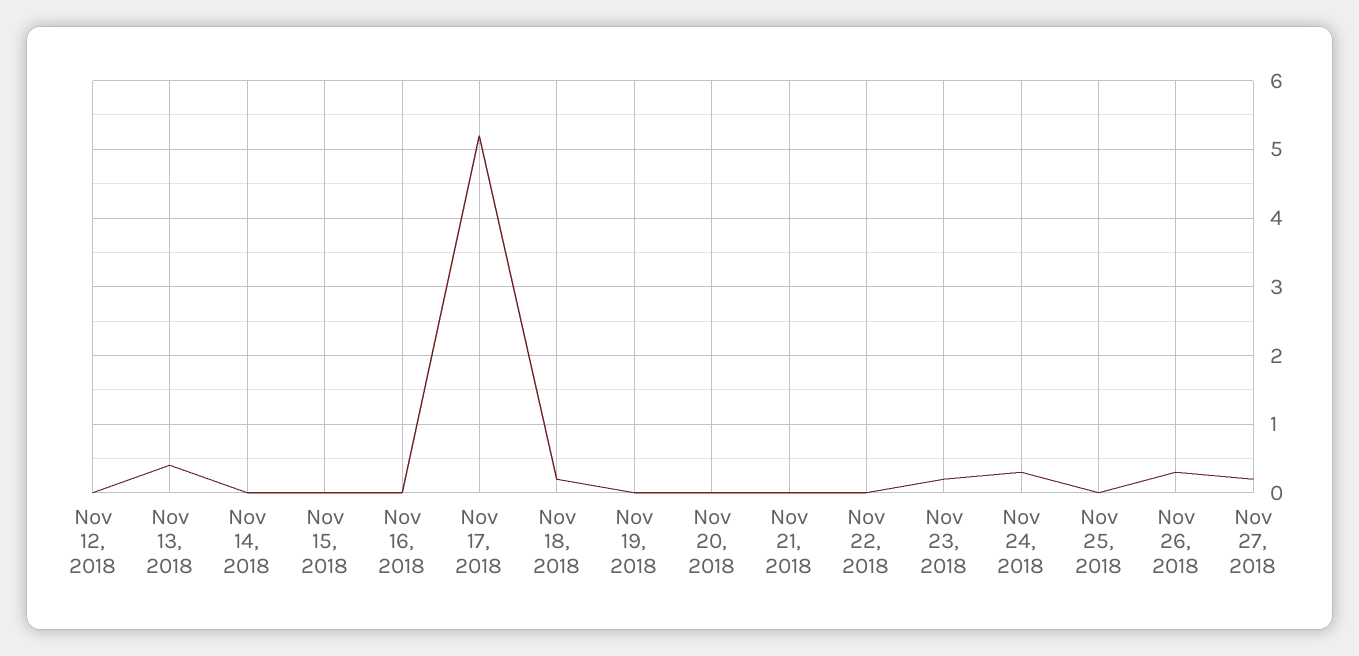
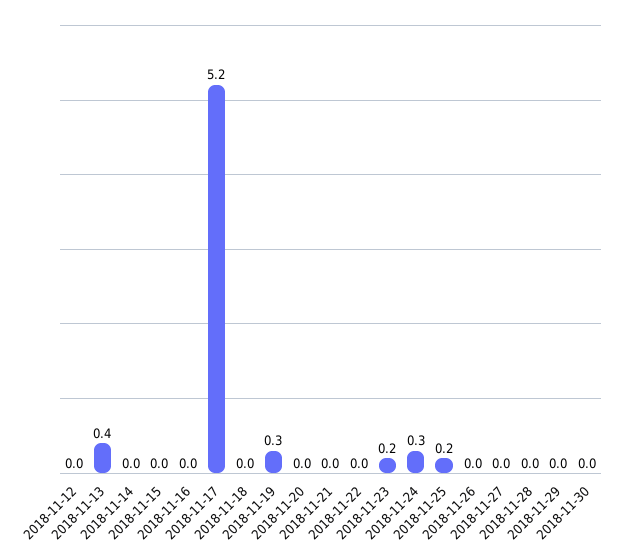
Nov 18, 2018: 0.2 -> 0
Nov 19, 2018: 0 -> 0.3
Nov 25, 2018: 0 -> 0.2
Nov 26, 2018: 0.3 -> 0
Nov 27, 2018: 0.2 -> 0
2018-11-28: none -> 0
2018-11-29: none -> 0
2018-11-30: none -> 0

